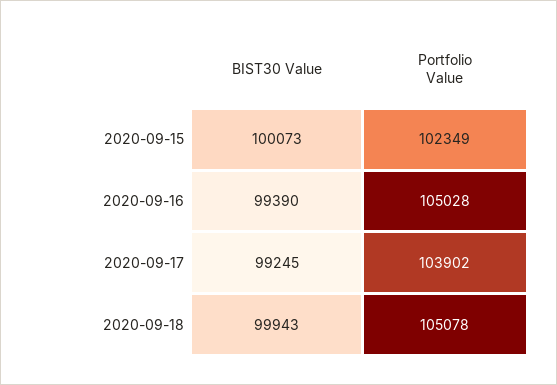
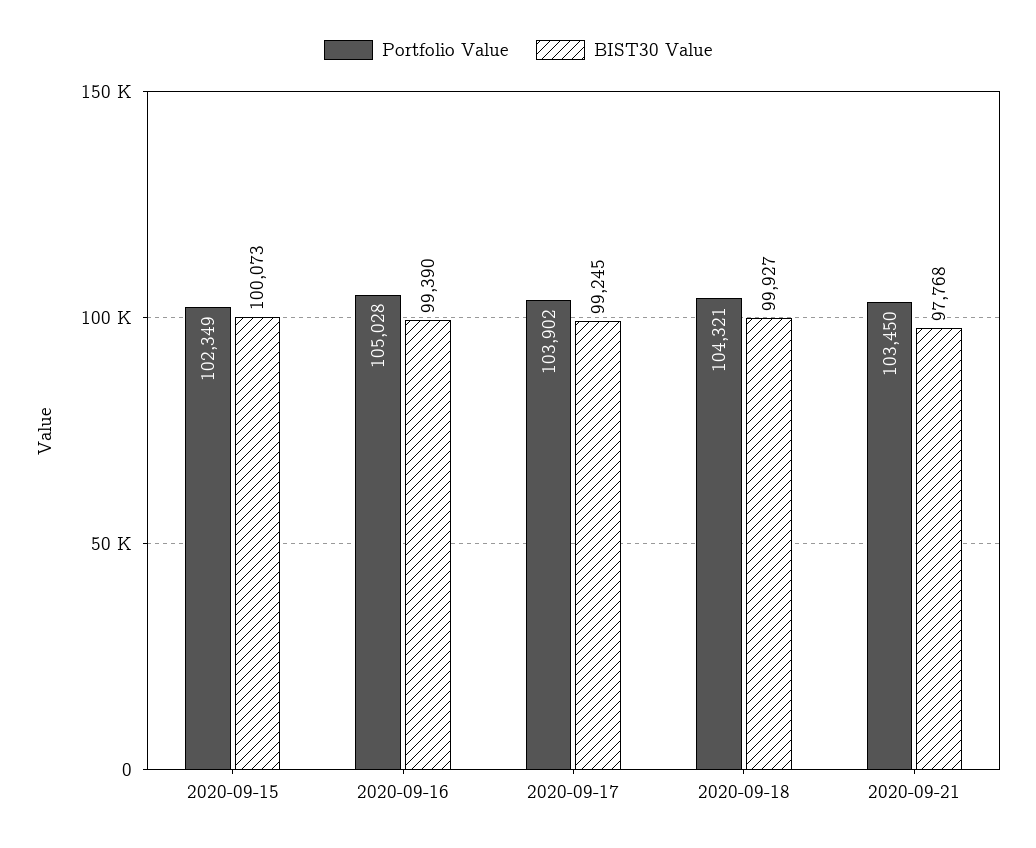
BIST30 Value, 2020-09-18: 99943 -> 99927
Portfolio Value, 2020-09-18: 105078 -> 104321
Portfolio Value, 2020-09-21: none -> 103450
BIST30 Value, 2020-09-21: none -> 97768

